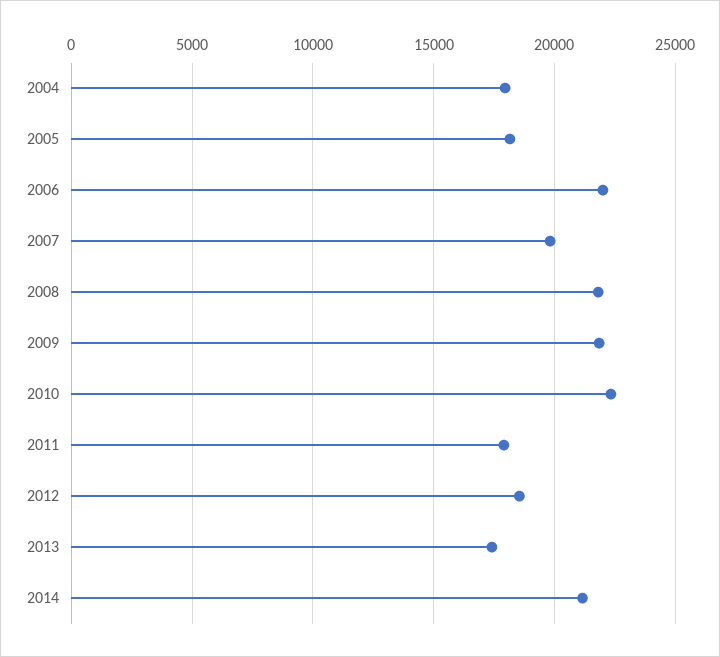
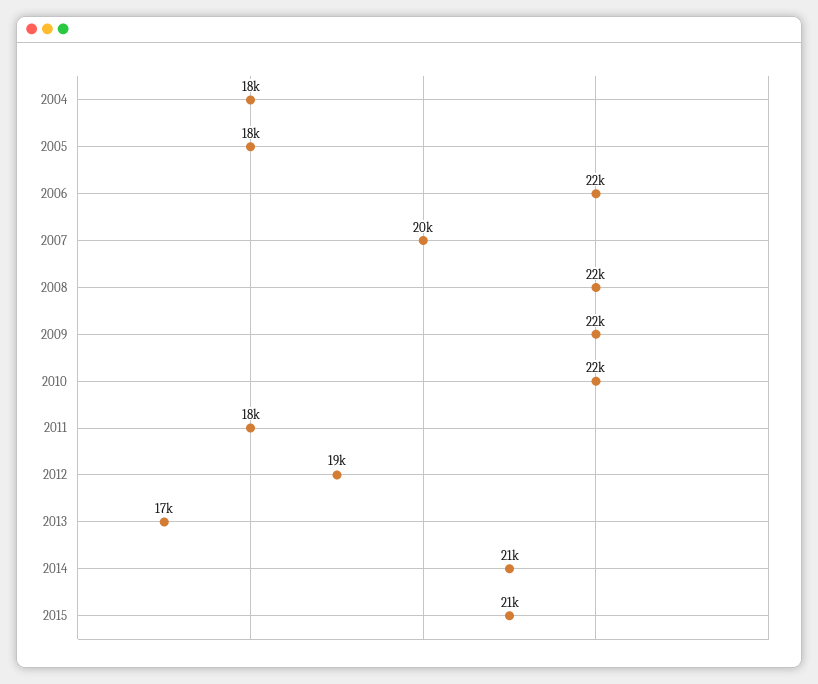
2015: none -> 21000

